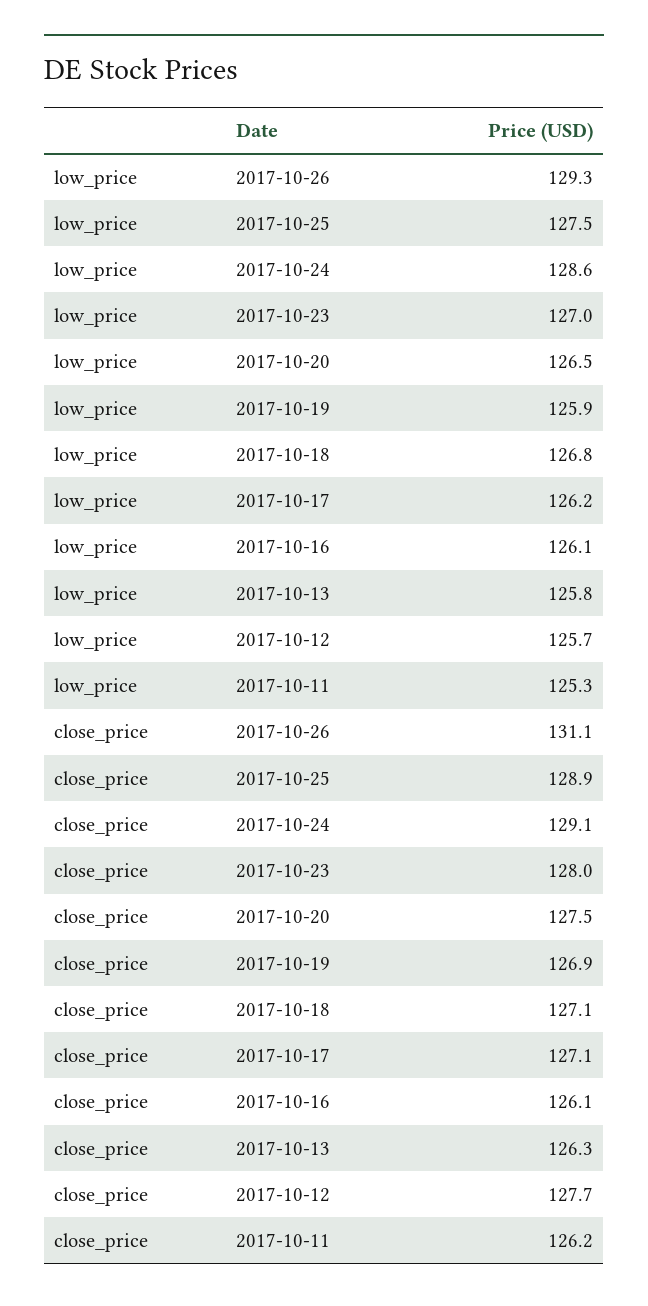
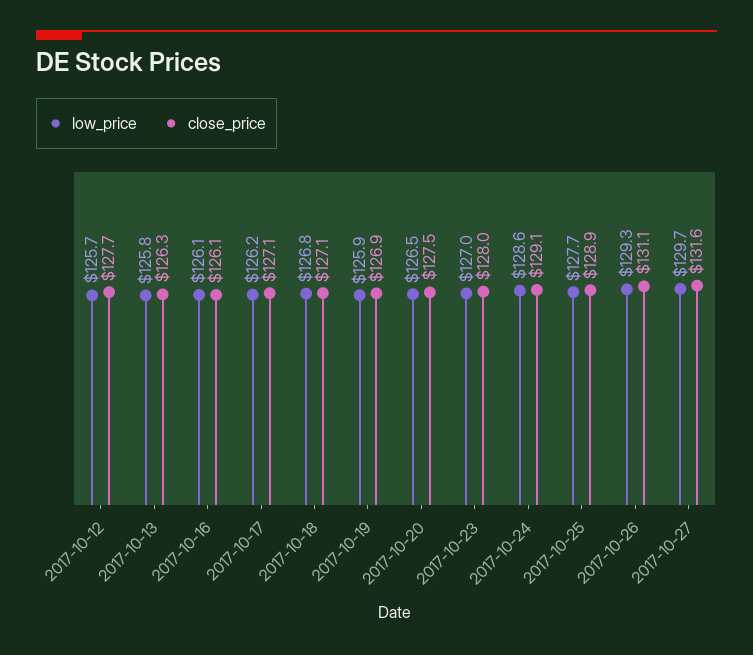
low_price, 2017-10-25: 127.5 -> 127.7
low_price, 2017-10-11: 125.3 -> none
close_price, 2017-10-11: 126.2 -> none
low_price, 2017-10-27: none -> 129.7
close_price, 2017-10-27: none -> 131.6

